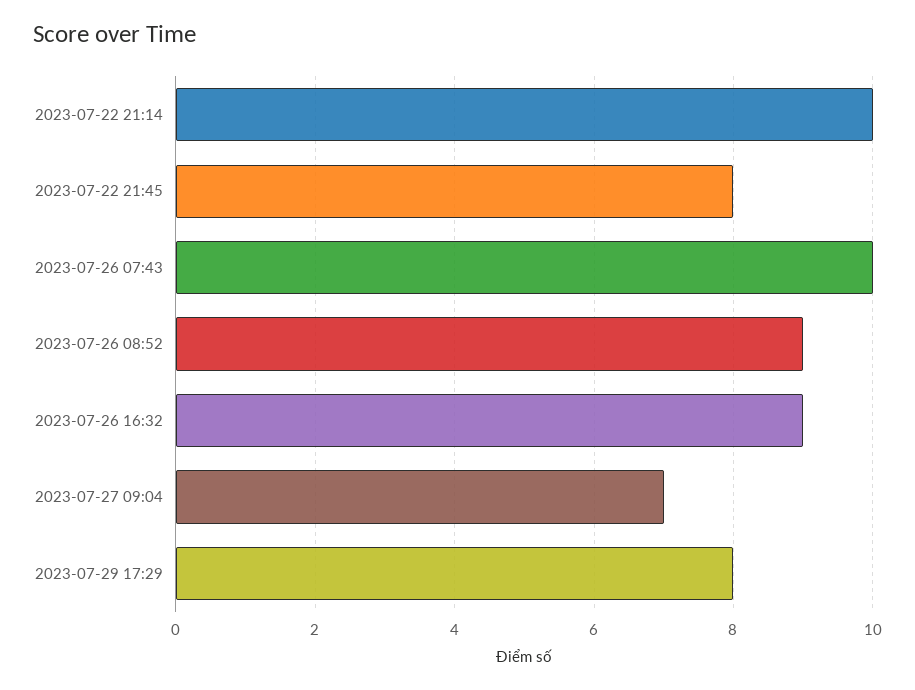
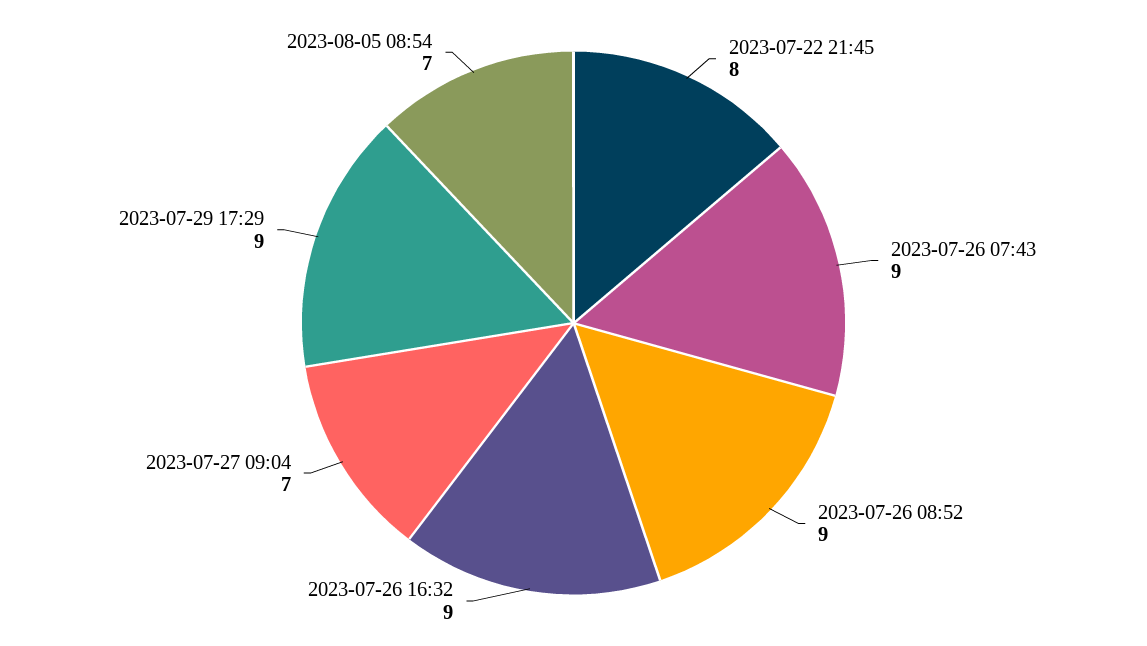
2023-07-22 21:14: 10 -> none
2023-07-26 07:43: 10 -> 9
2023-07-29 17:29: 8 -> 9
2023-08-05 08:54: none -> 7

